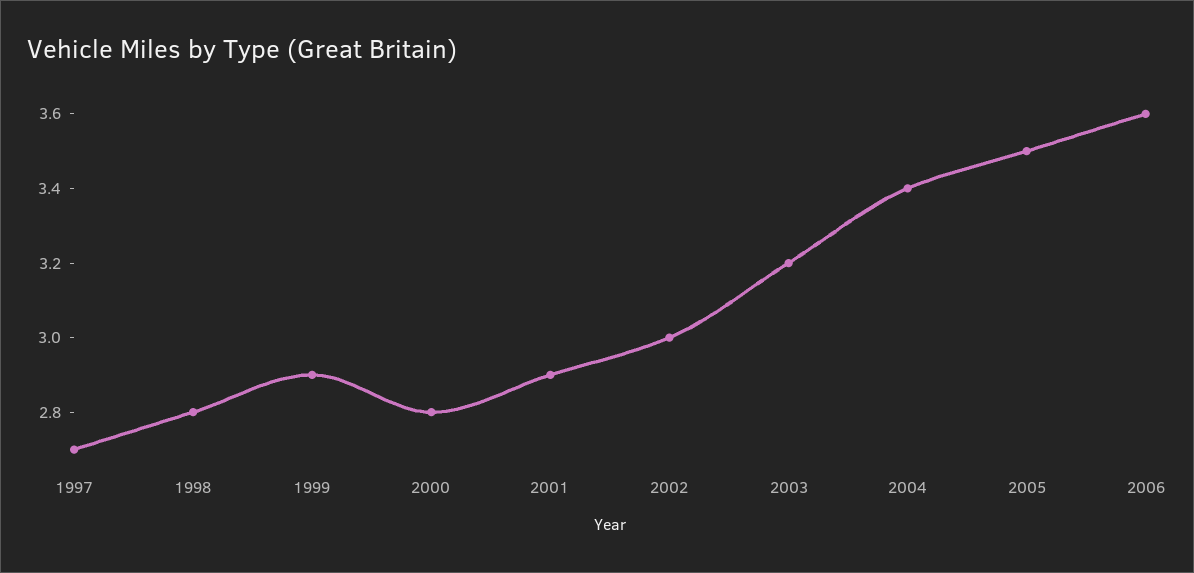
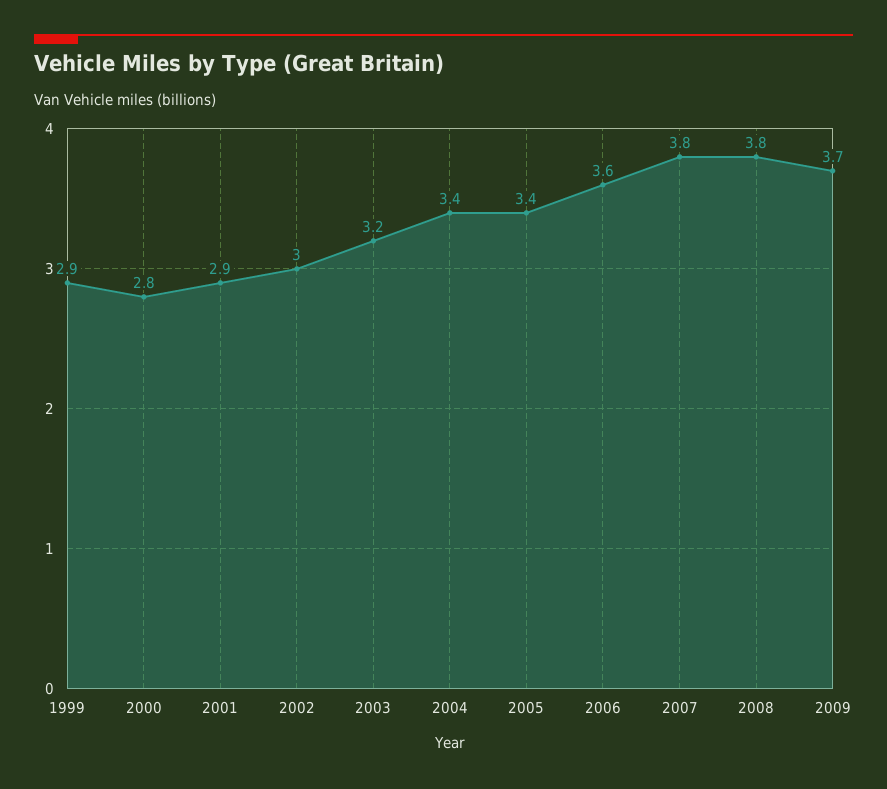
1997: 2.7 -> none
1998: 2.8 -> none
2005: 3.5 -> 3.4
2007: none -> 3.8
2008: none -> 3.8
2009: none -> 3.7

